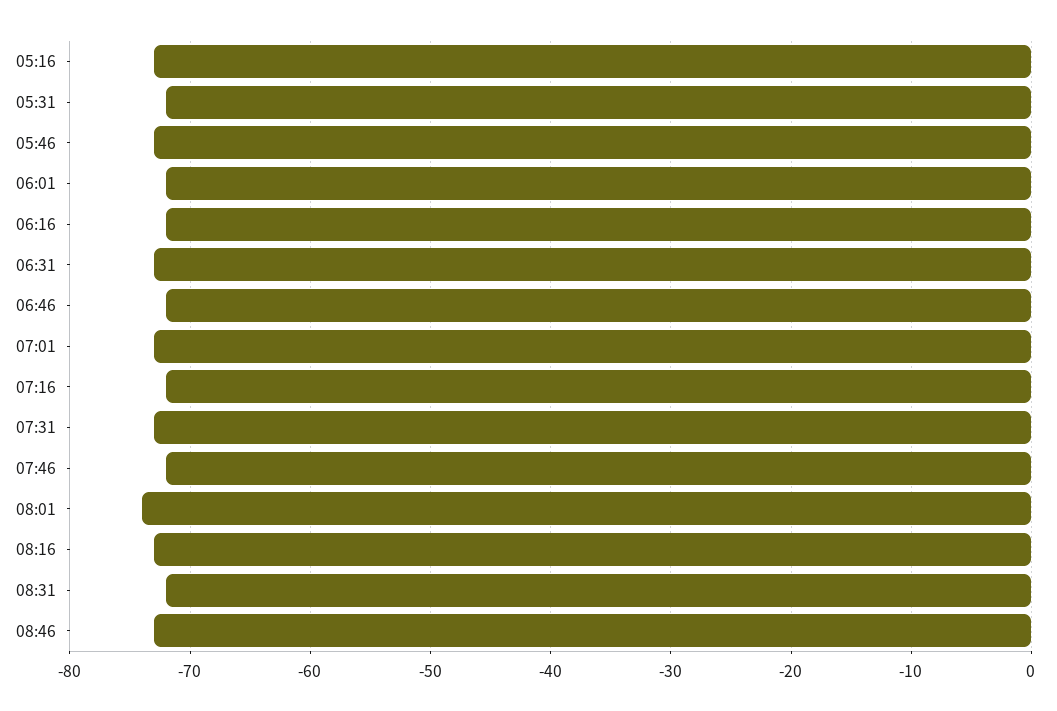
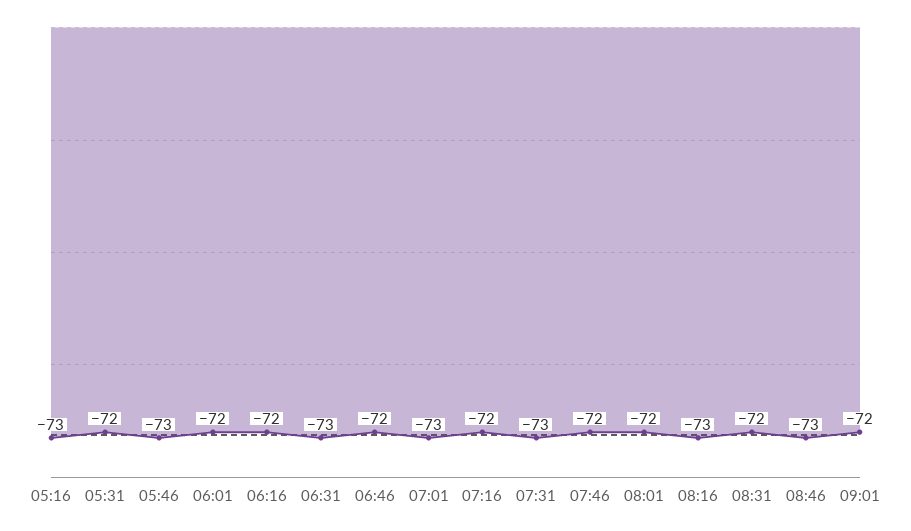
08:01: -74 -> -72
09:01: none -> -72

